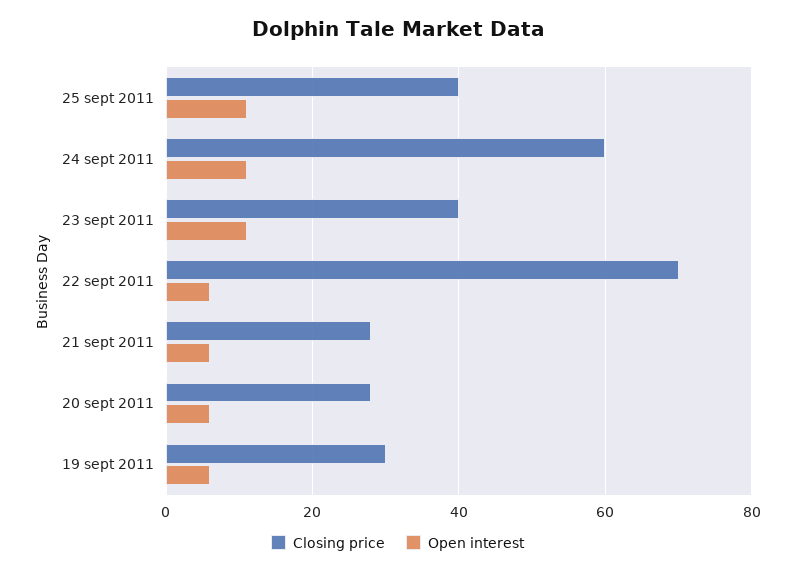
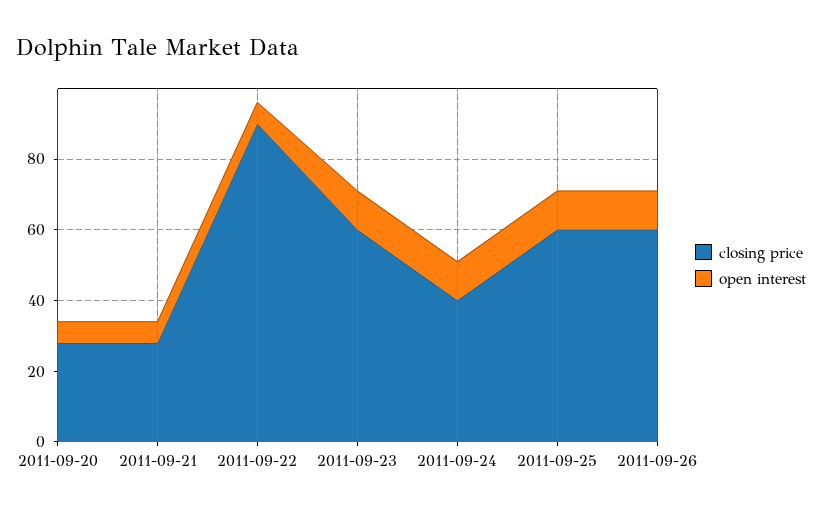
Closing price, 25 sept 2011: 40 -> 60
Closing price, 24 sept 2011: 60 -> 40
Closing price, 23 sept 2011: 40 -> 60
Closing price, 22 sept 2011: 70 -> 90
Closing price, 19 sept 2011: 30 -> none
Open interest, 19 sept 2011: 5 -> none
Closing price, 2011-09-26: none -> 60
Open interest, 2011-09-26: none -> 10

